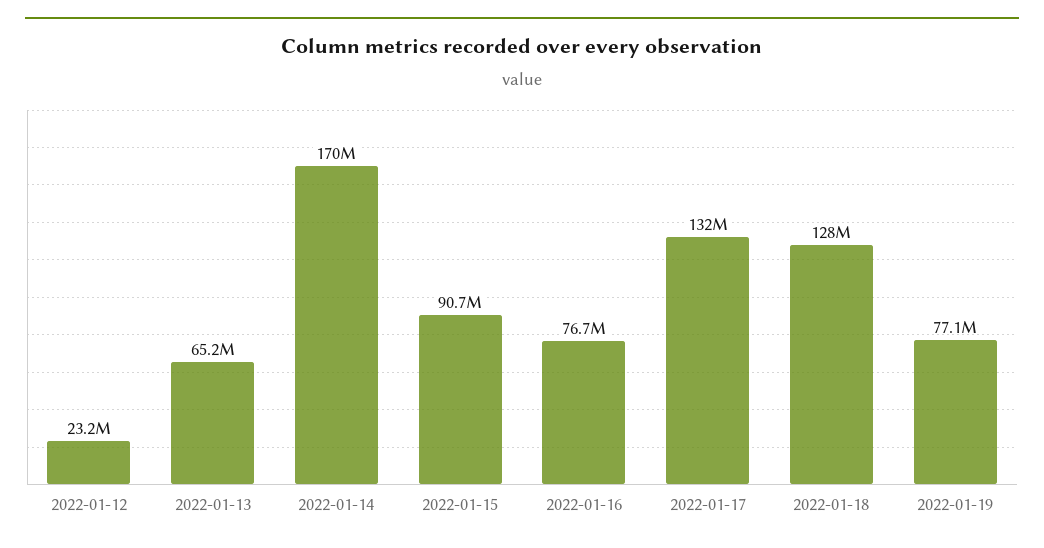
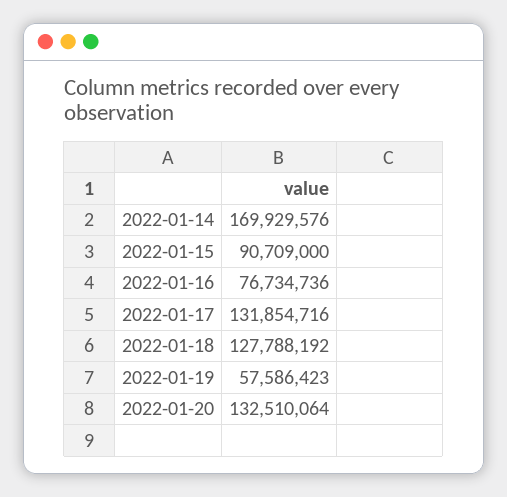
2022-01-12: 23200000 -> none
2022-01-13: 65200000 -> none
2022-01-19: 77100000 -> 57586423
2022-01-20: none -> 132510064

